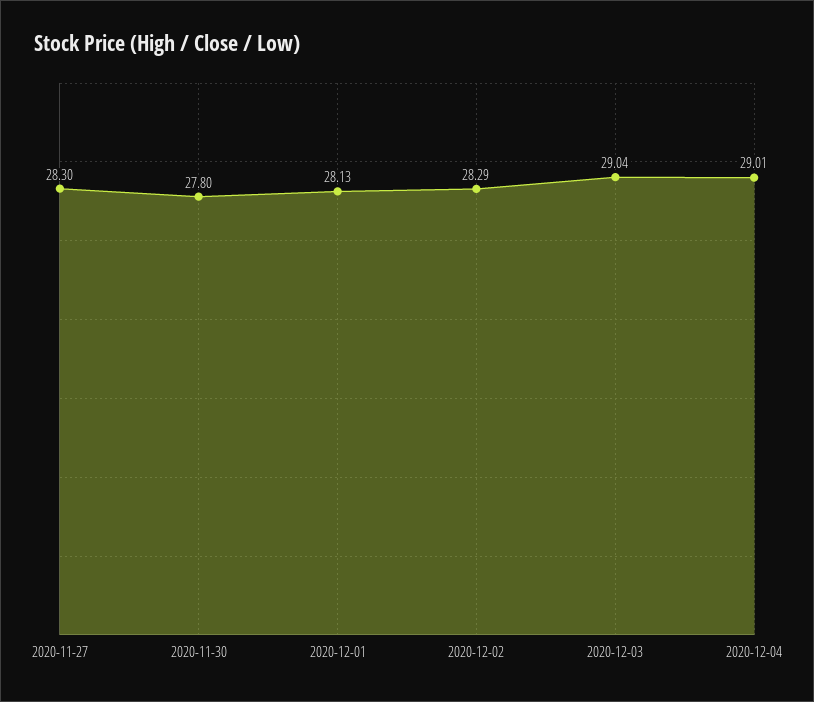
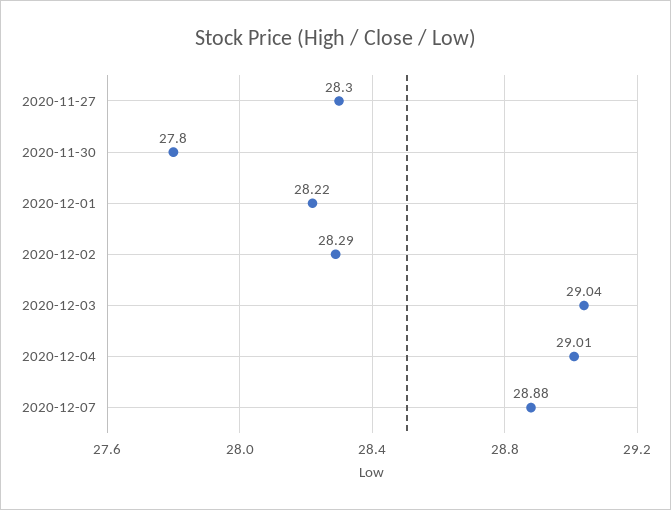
2020-12-01: 28.13 -> 28.22
2020-12-07: none -> 28.88

